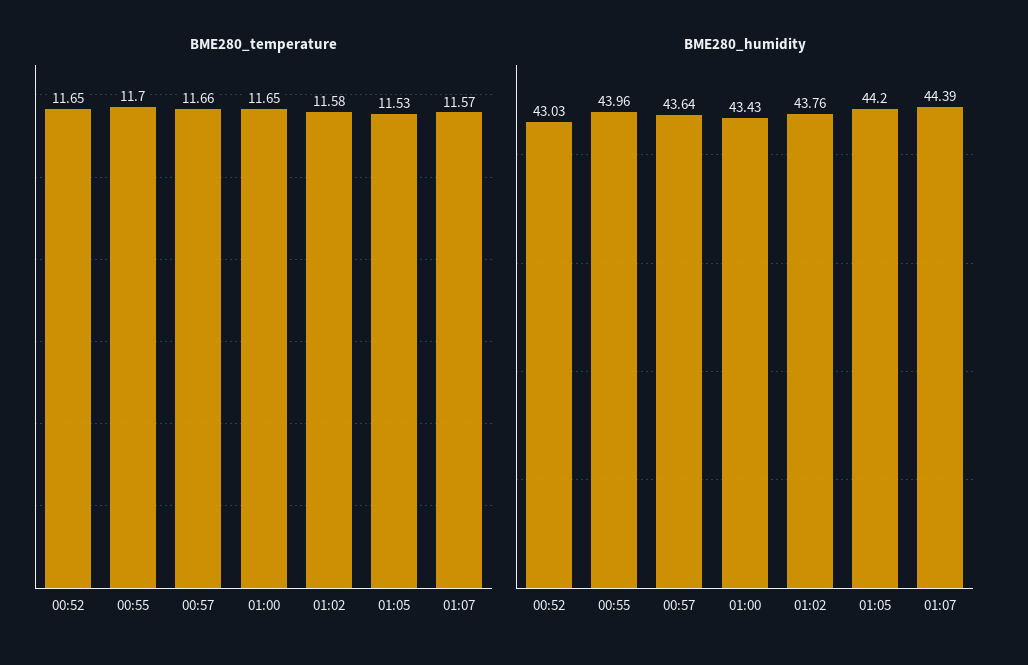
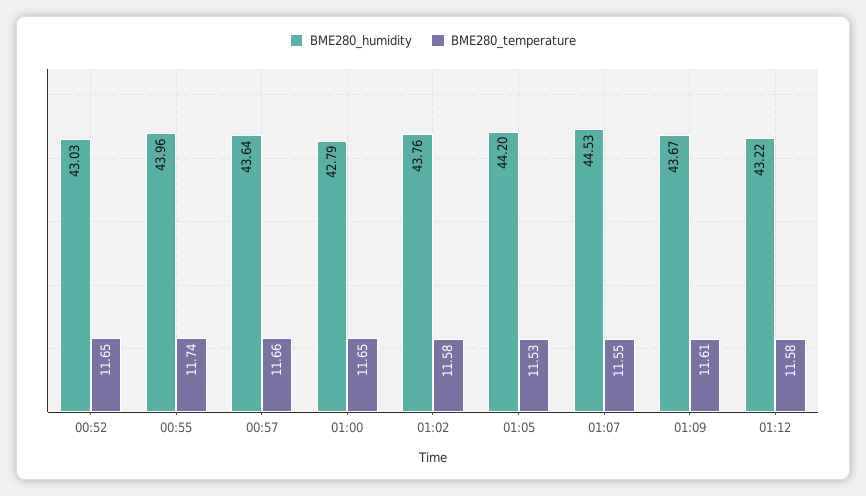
BME280_temperature, 00:55: 11.7 -> 11.74
BME280_temperature, 01:07: 11.57 -> 11.55
BME280_humidity, 01:00: 43.43 -> 42.79
BME280_humidity, 01:07: 44.39 -> 44.53
BME280_humidity, 01:09: none -> 43.67
BME280_temperature, 01:09: none -> 11.61
BME280_humidity, 01:12: none -> 43.22
BME280_temperature, 01:12: none -> 11.58

